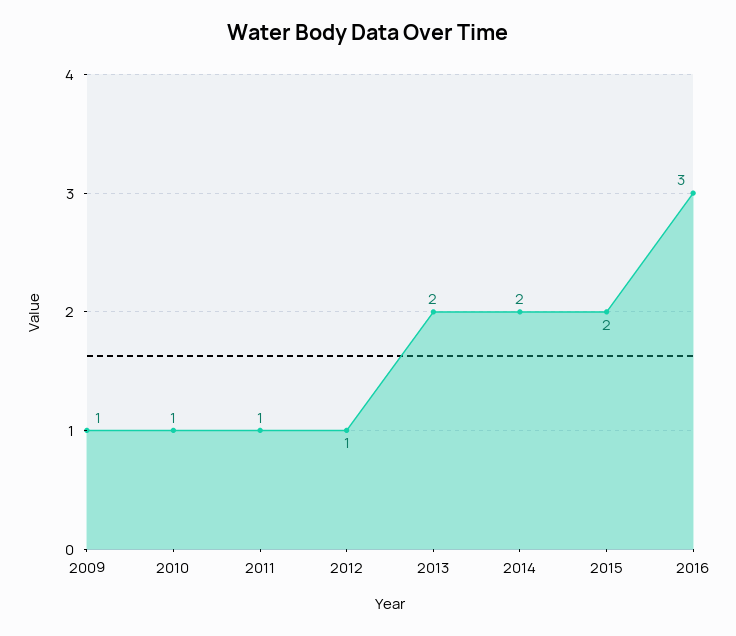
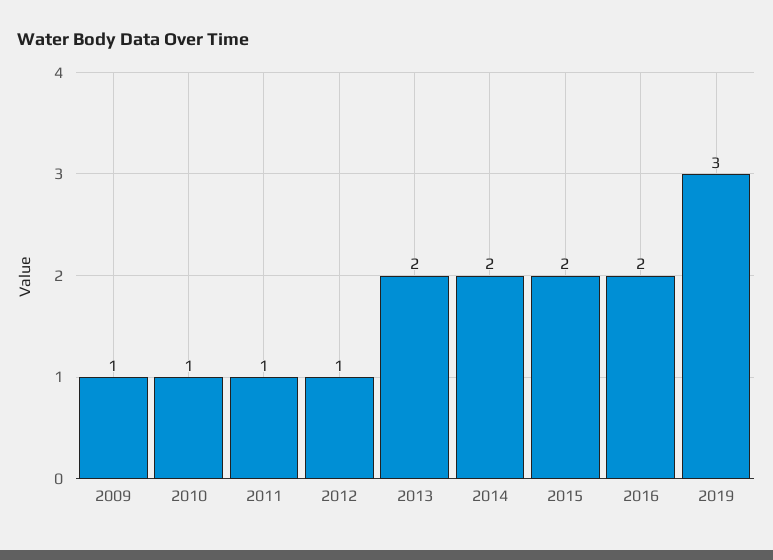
2016: 3 -> 2
2019: none -> 3

